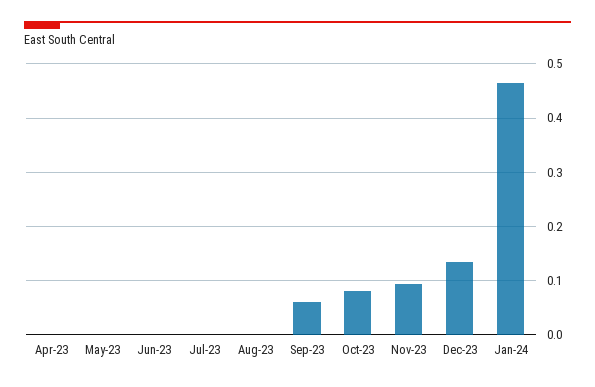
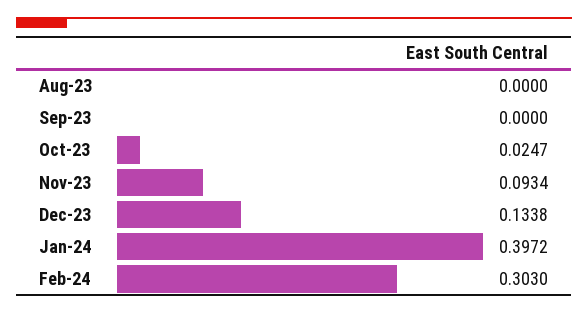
Apr-23: 0 -> none
May-23: 0 -> none
Jun-23: 0 -> none
Jul-23: 0 -> none
Sep-23: 0.06 -> 0
Oct-23: 0.08 -> 0.0247
Jan-24: 0.46 -> 0.3972
Feb-24: none -> 0.303

